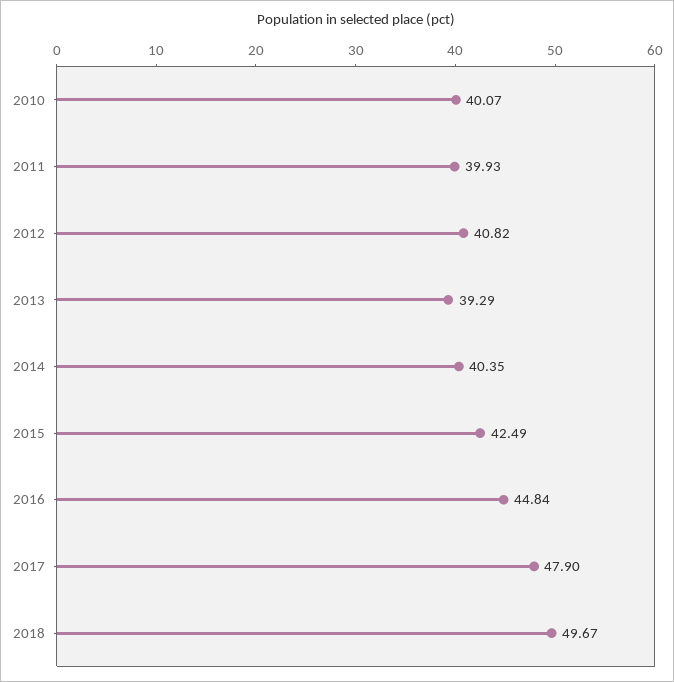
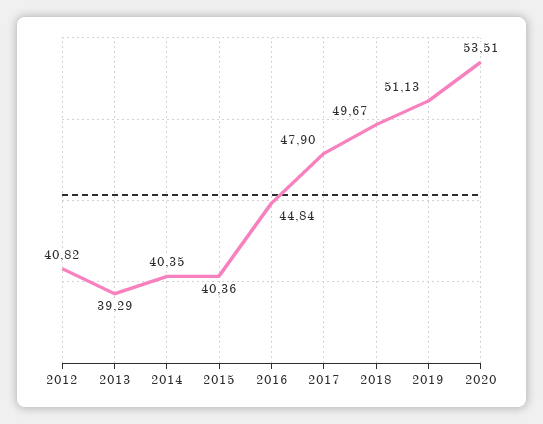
2010: 40.07 -> none
2011: 39.93 -> none
2015: 42.49 -> 40.36
2019: none -> 51.13
2020: none -> 53.51

